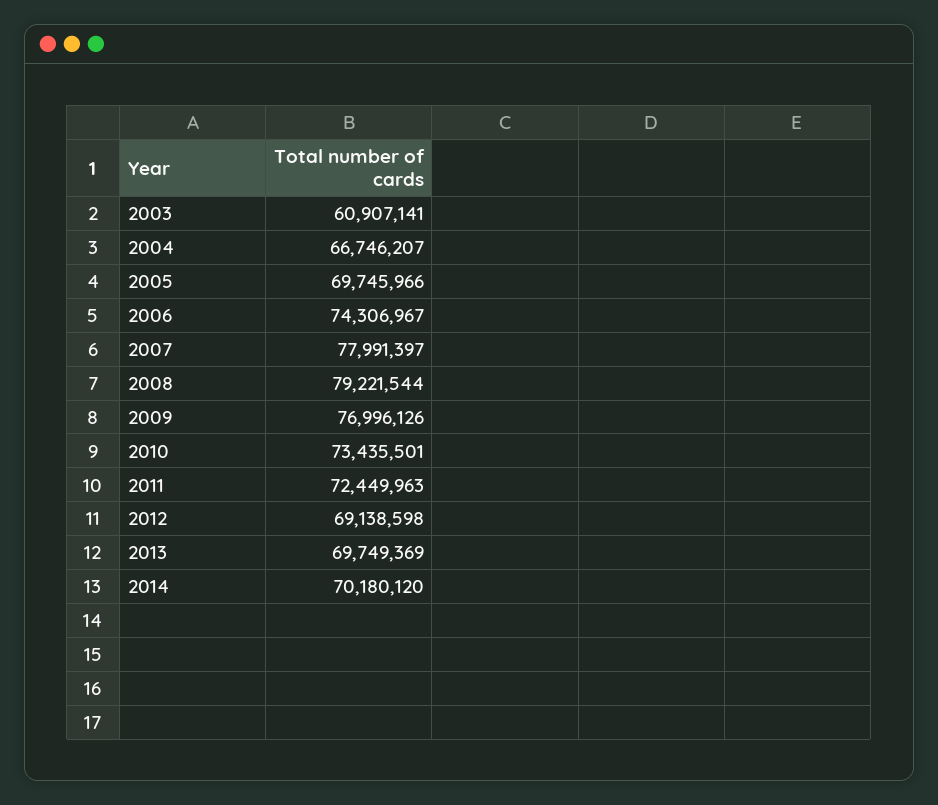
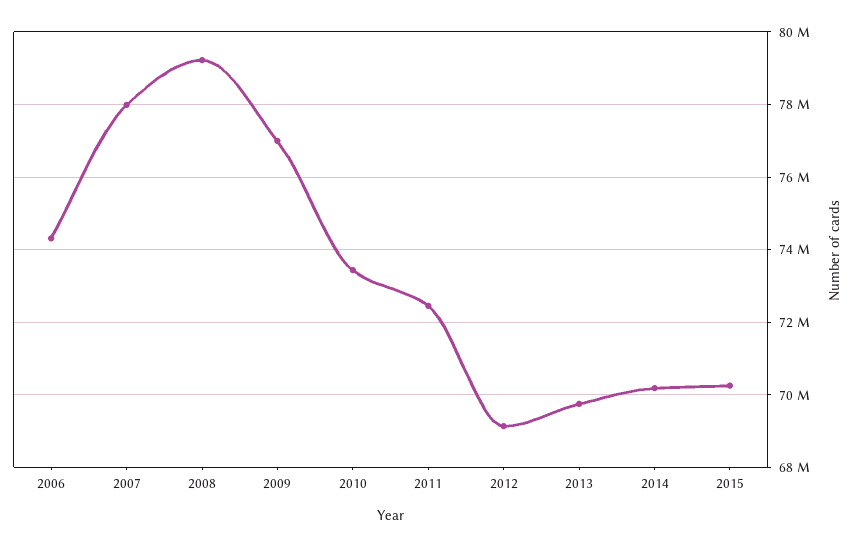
2003: 60907141 -> none
2004: 66746207 -> none
2005: 69745966 -> none
2015: none -> 70200000

